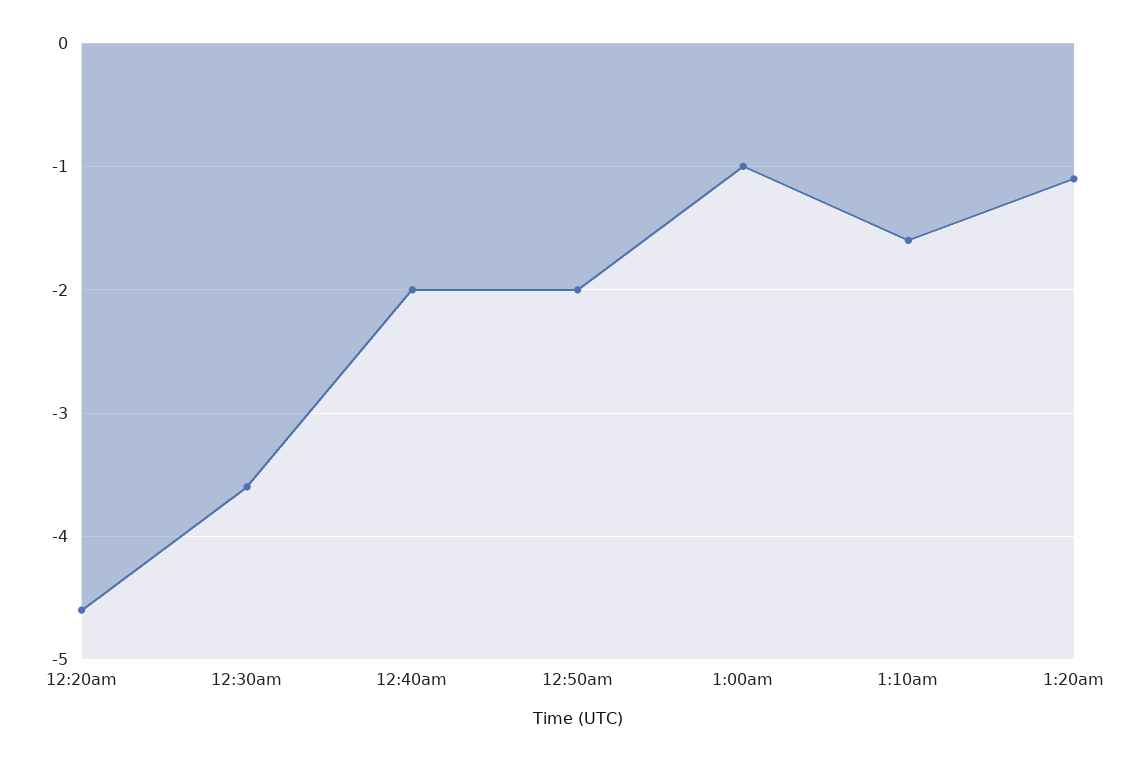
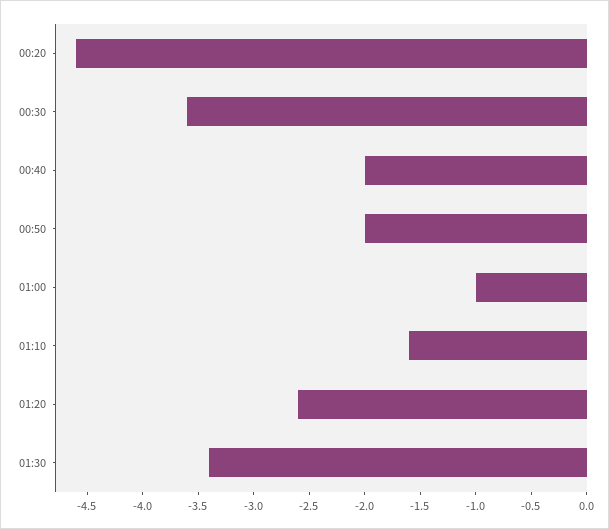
1:20am: -1.1 -> -2.6
01:30: none -> -3.4

